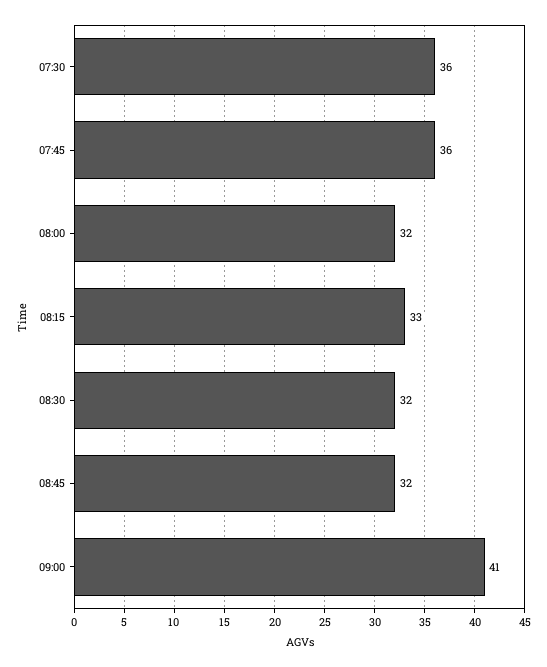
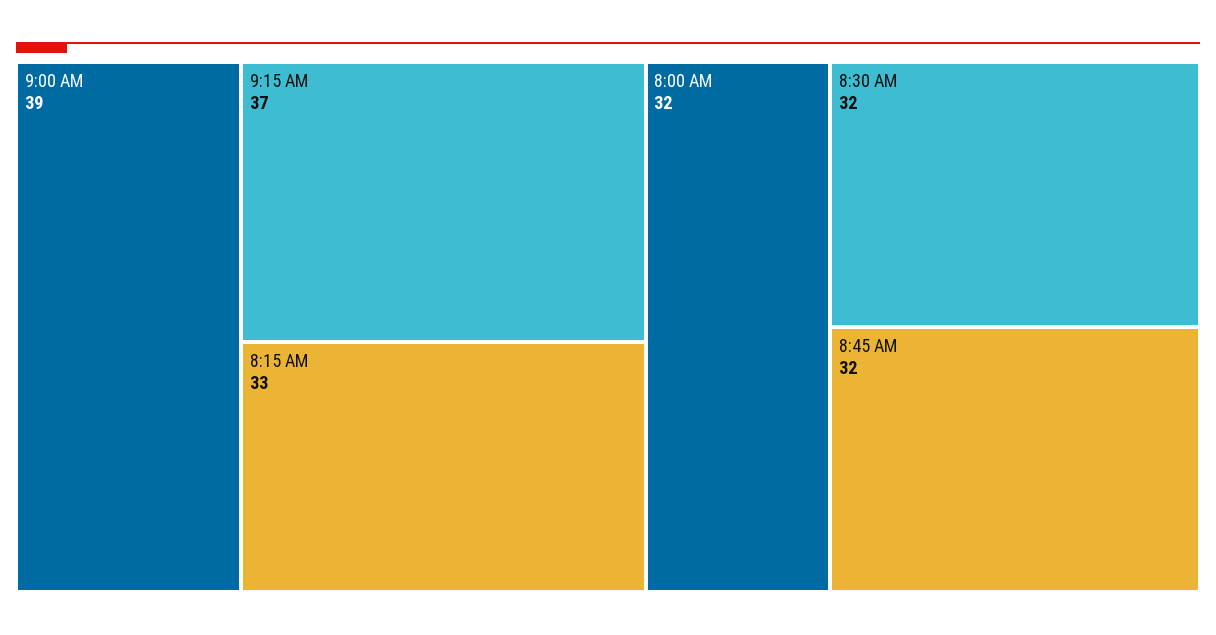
07:30: 36 -> none
07:45: 36 -> none
09:00: 41 -> 39
9:15 AM: none -> 37

